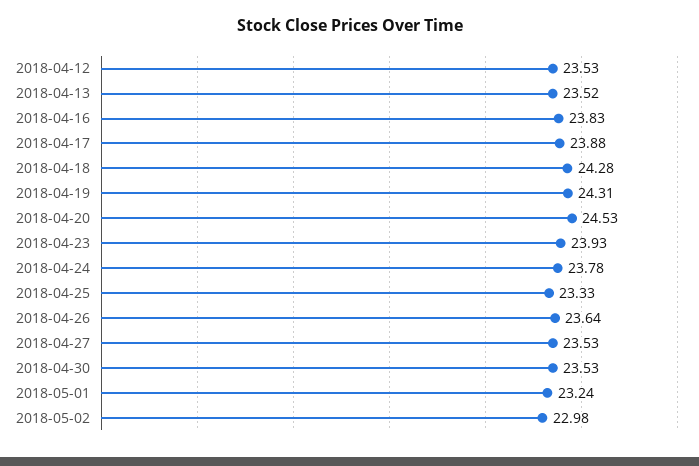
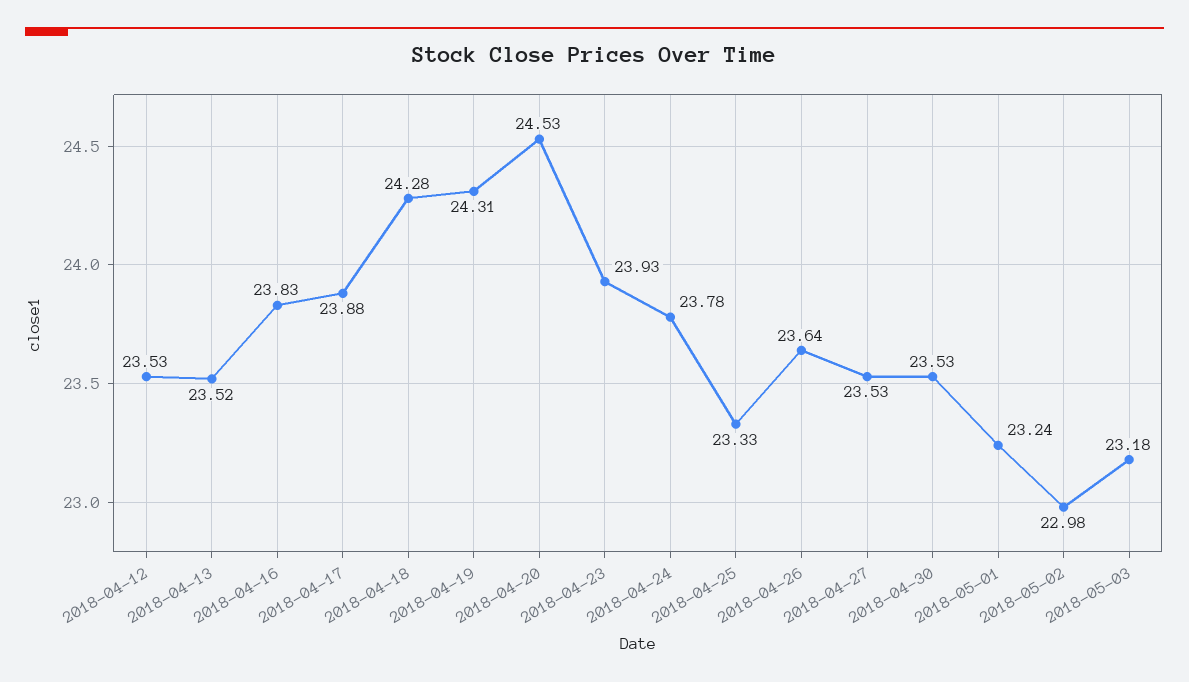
2018-05-03: none -> 23.18

